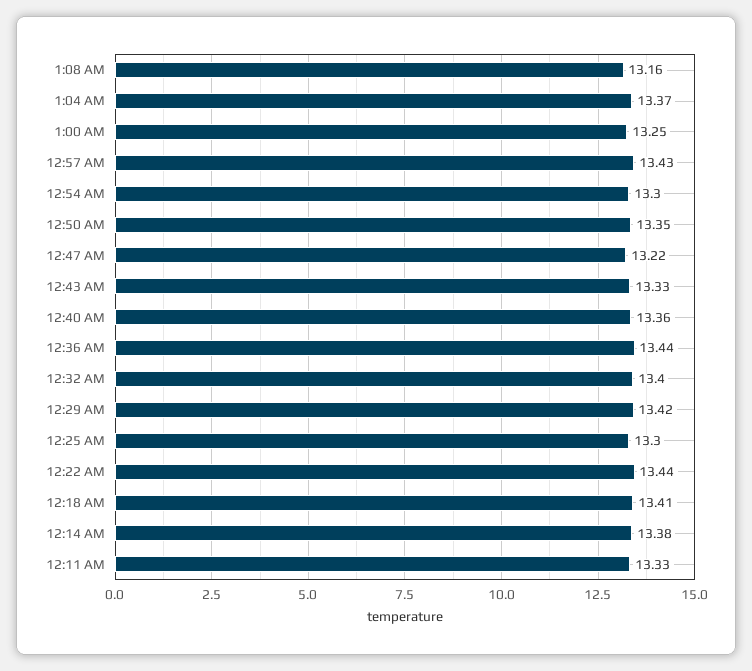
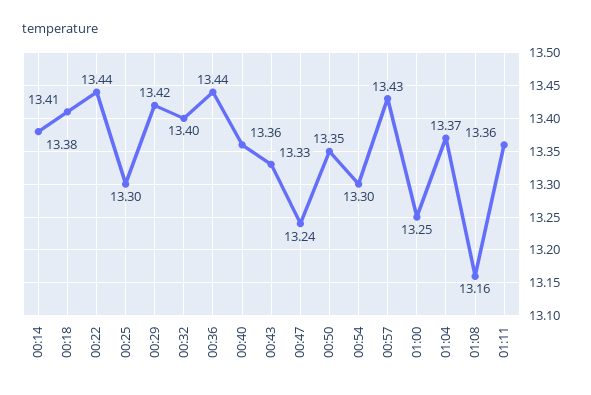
12:47 AM: 13.22 -> 13.24
12:11 AM: 13.33 -> none
01:11: none -> 13.36

